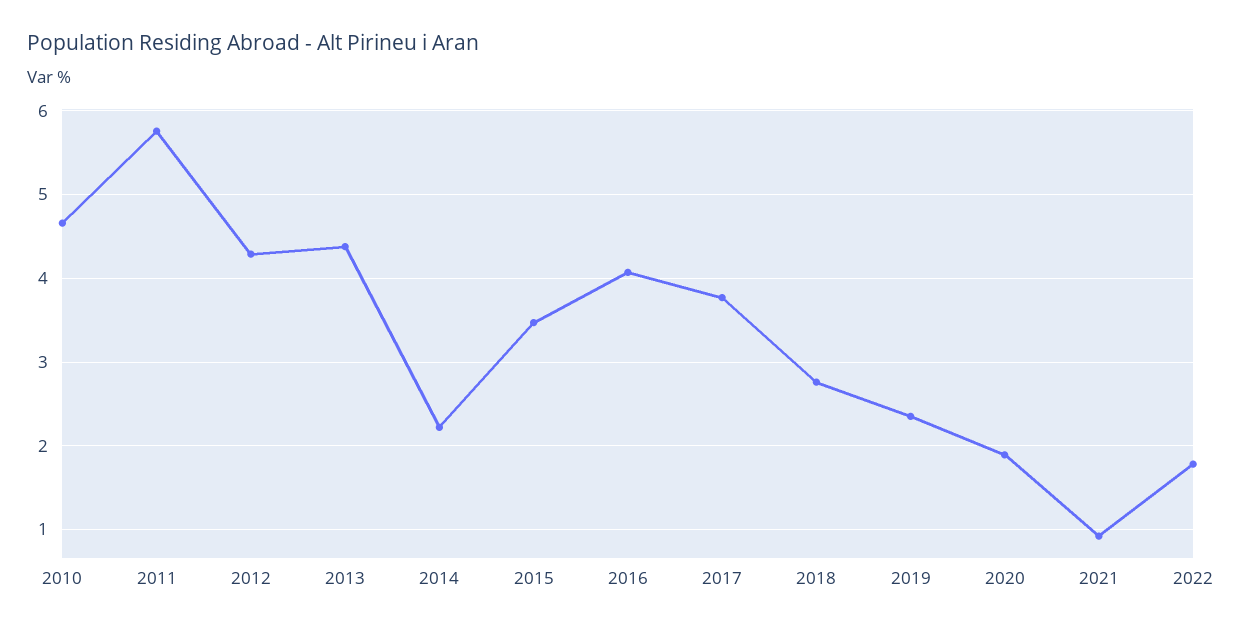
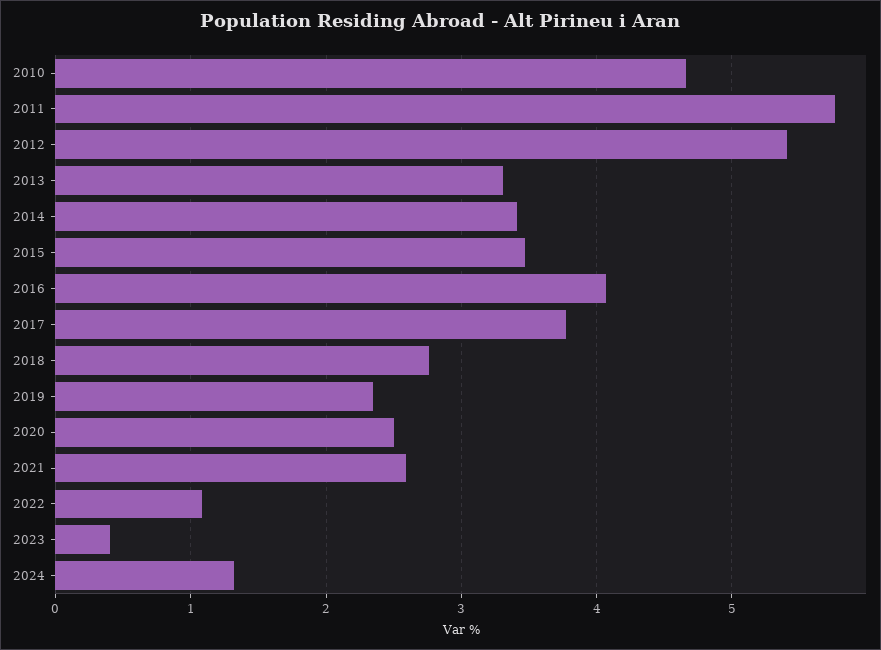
2012: 4.3 -> 5.4
2013: 4.4 -> 3.3
2014: 2.2 -> 3.4
2020: 1.9 -> 2.5
2021: 0.9 -> 2.6
2022: 1.8 -> 1.1
2023: none -> 0.4
2024: none -> 1.3

